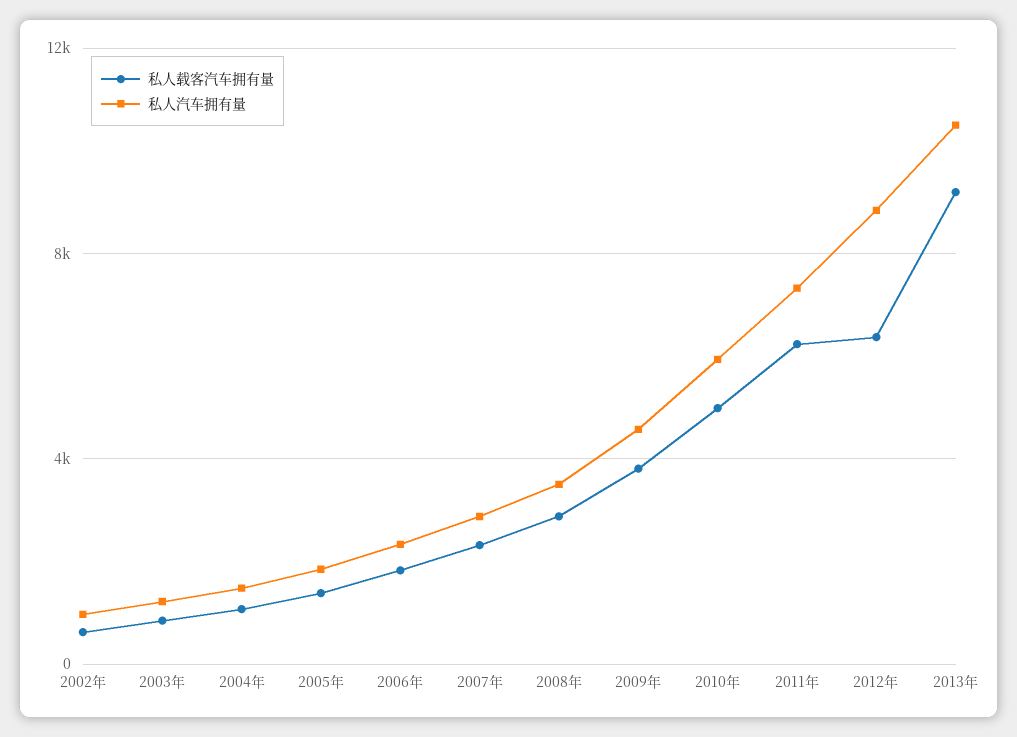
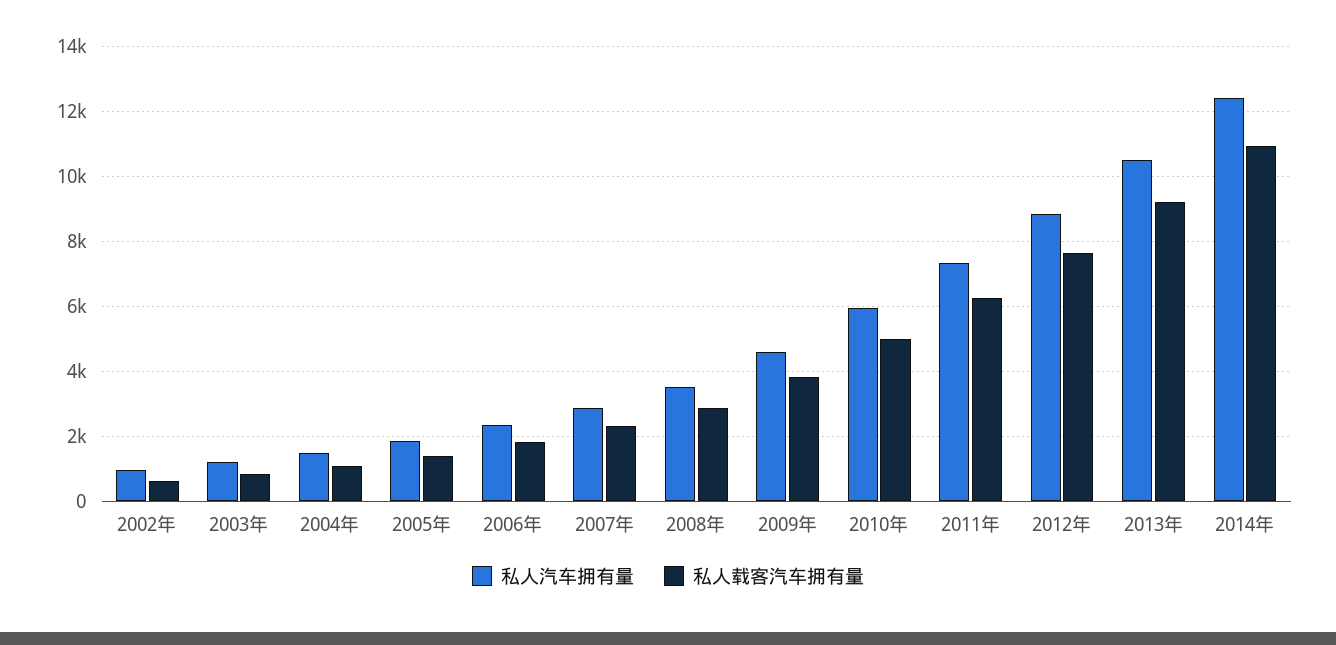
私人载客汽车拥有量, 2012年: 6500 -> 7600
私人汽车拥有量, 2014年: none -> 12400
私人载客汽车拥有量, 2014年: none -> 11000

